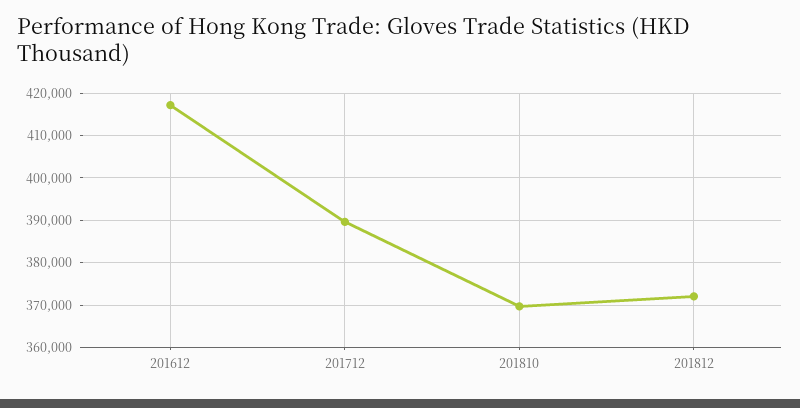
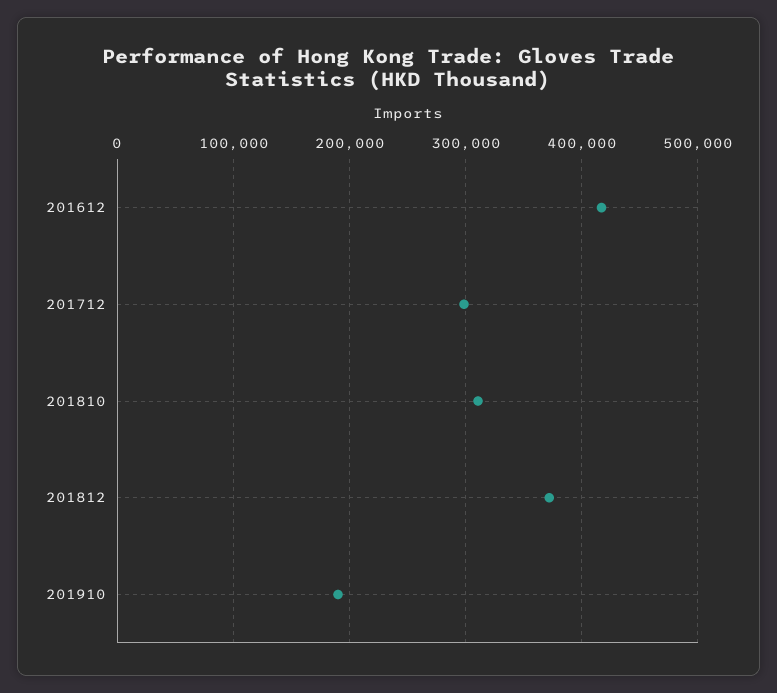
201712: 390000 -> 300000
201810: 370000 -> 310000
201910: none -> 190000

